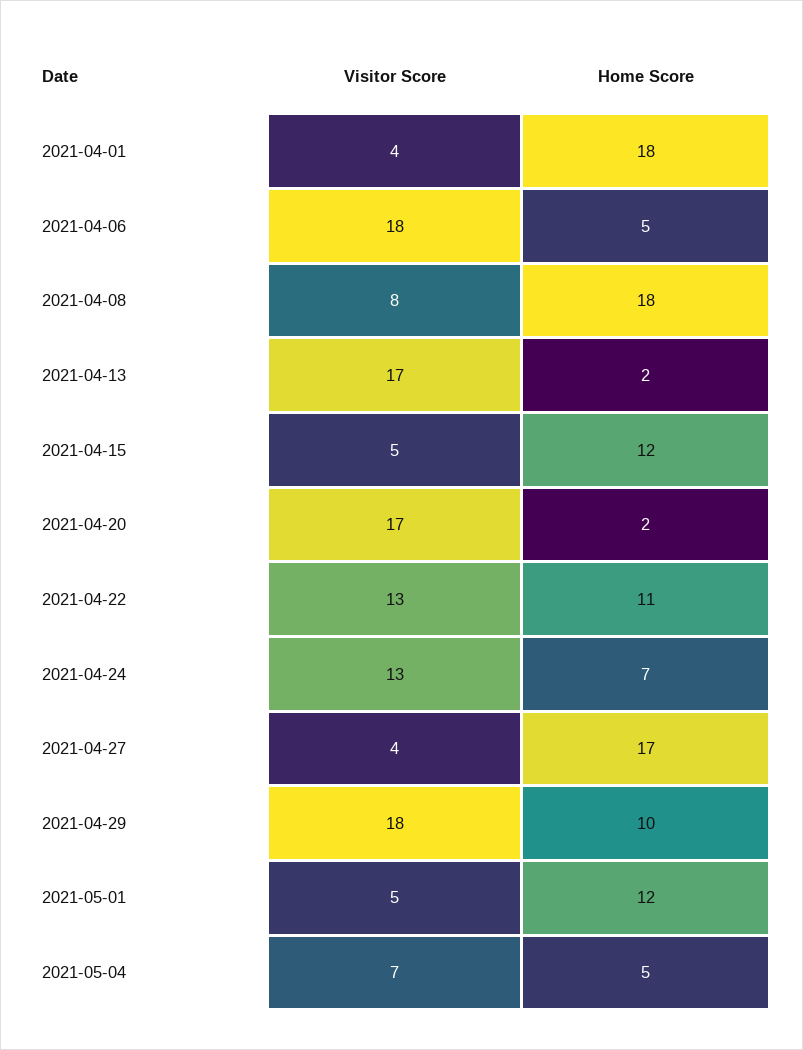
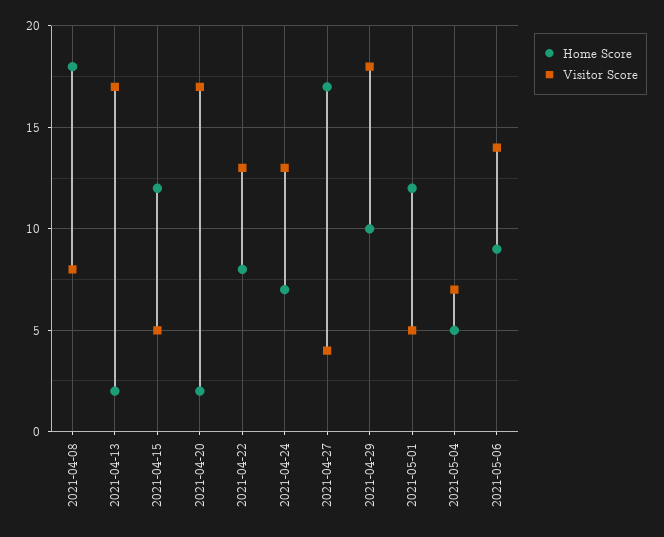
Visitor Score, 2021-04-01: 4 -> none
Home Score, 2021-04-01: 18 -> none
Visitor Score, 2021-04-06: 18 -> none
Home Score, 2021-04-06: 5 -> none
Home Score, 2021-04-22: 11 -> 8
Home Score, 2021-05-06: none -> 9
Visitor Score, 2021-05-06: none -> 14

